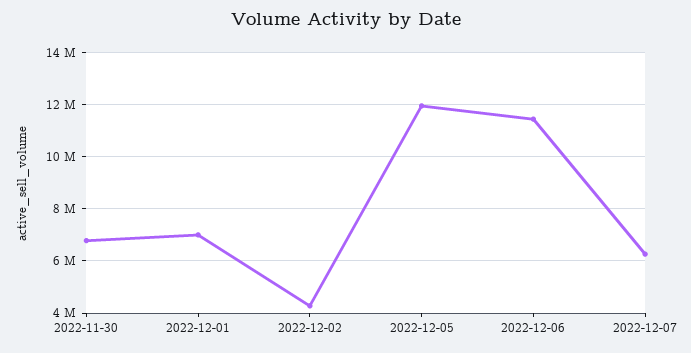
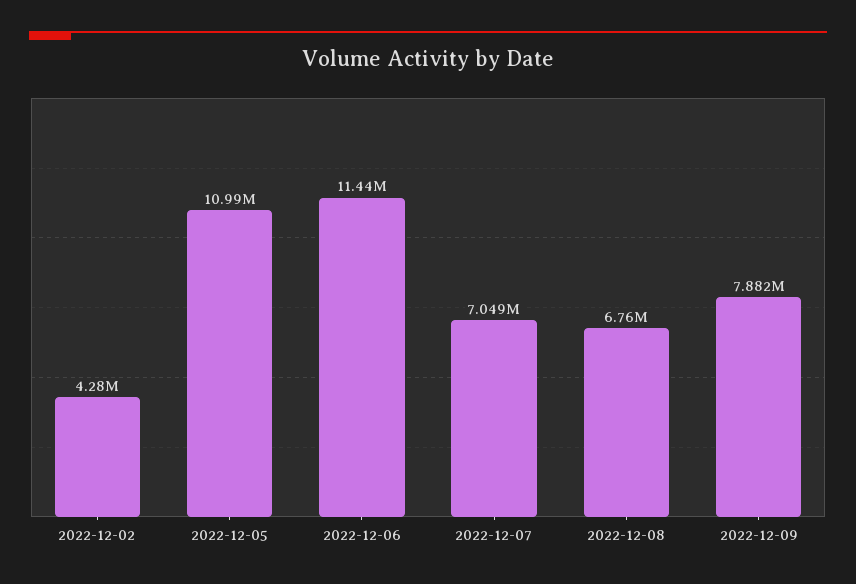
2022-11-30: 6750000 -> none
2022-12-01: 7000000 -> none
2022-12-05: 12000000 -> 10990000
2022-12-07: 6250000 -> 7049000
2022-12-08: none -> 6760000
2022-12-09: none -> 7882000

